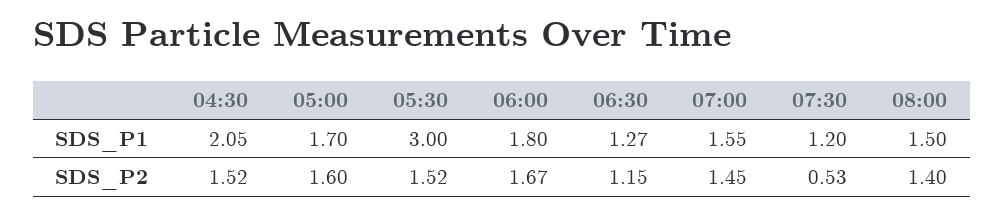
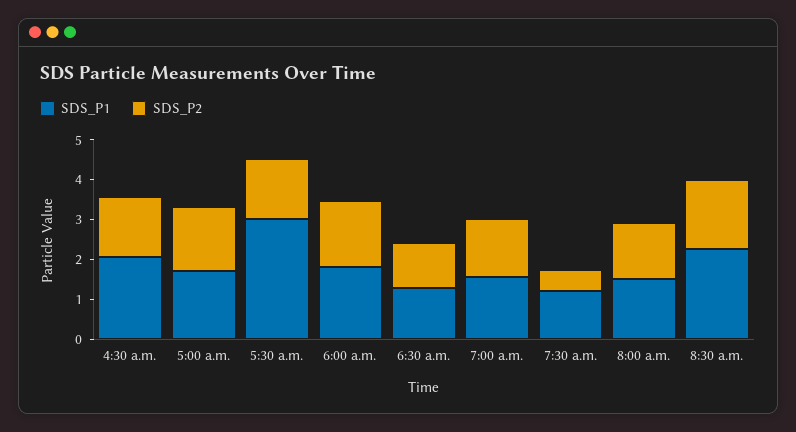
SDS_P1, 8:30 a.m.: none -> 2.25
SDS_P2, 8:30 a.m.: none -> 1.75

